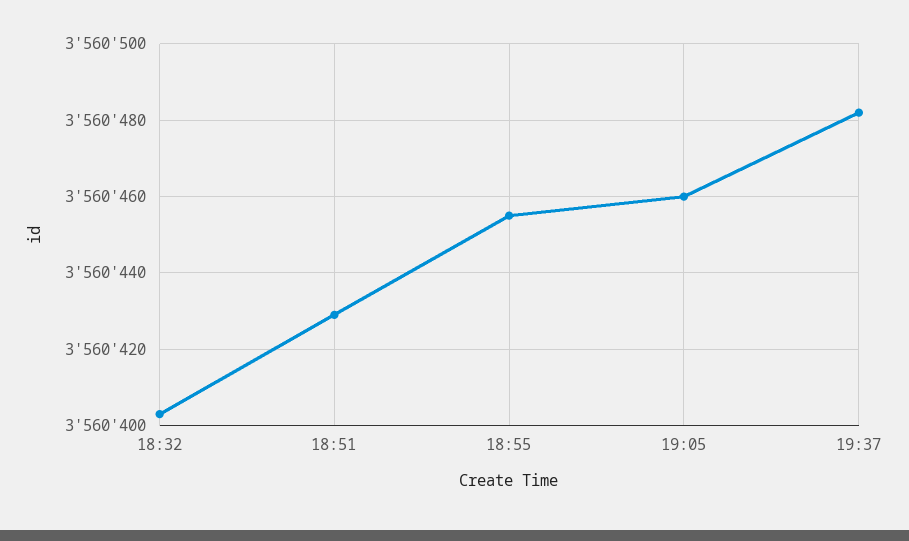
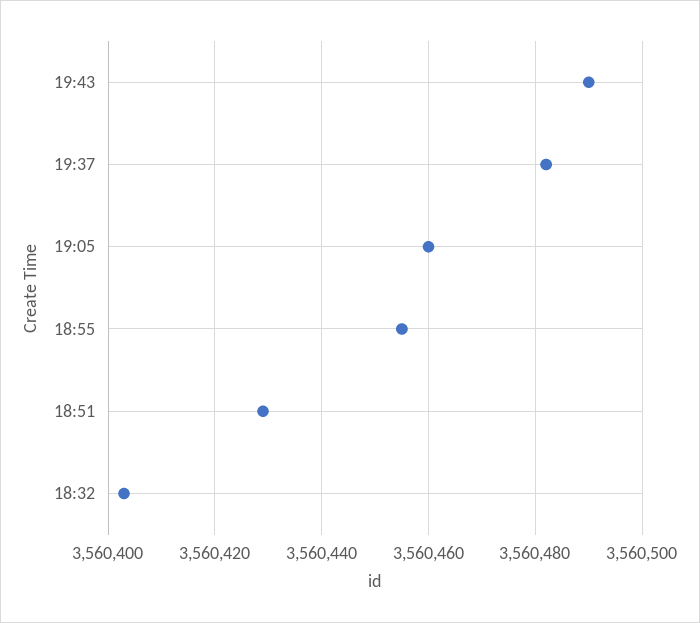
19:43: none -> 3560490

